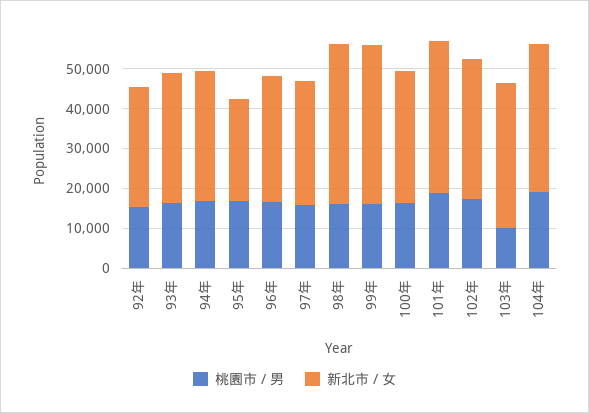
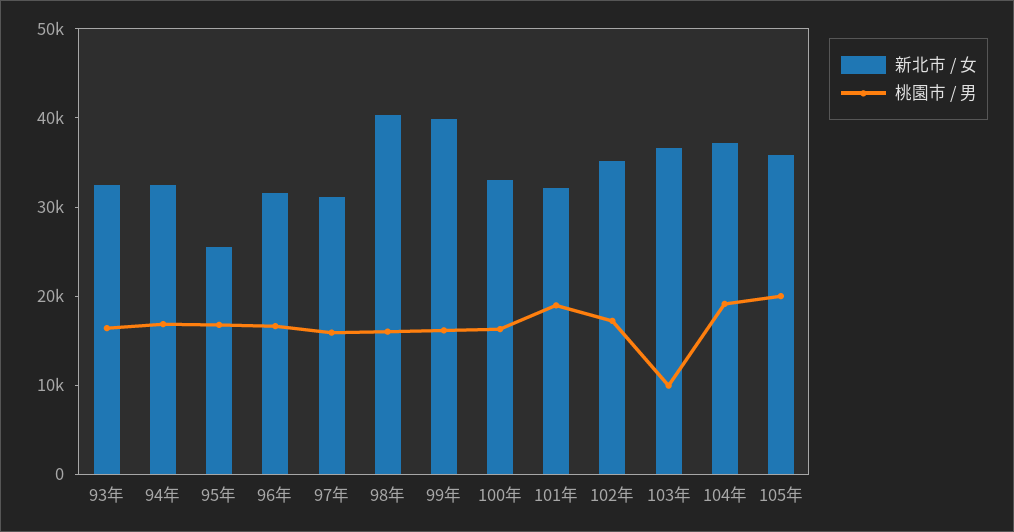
桃園市 / 男, 92年: 15000 -> none
新北市 / 女, 92年: 30000 -> none
新北市 / 女, 101年: 37500 -> 32000
新北市 / 女, 105年: none -> 36000
桃園市 / 男, 105年: none -> 20000

